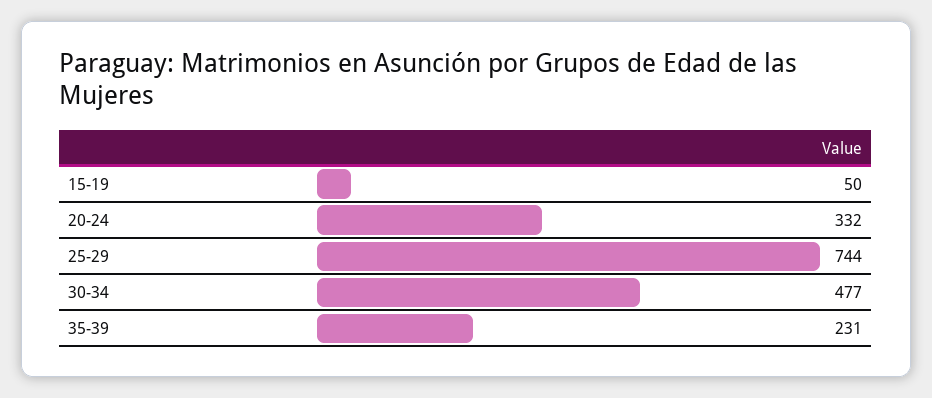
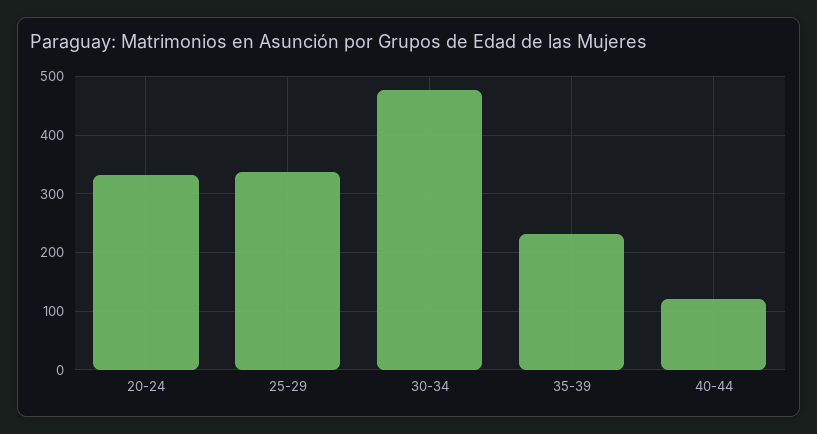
15-19: 50 -> none
25-29: 744 -> 340
40-44: none -> 120

